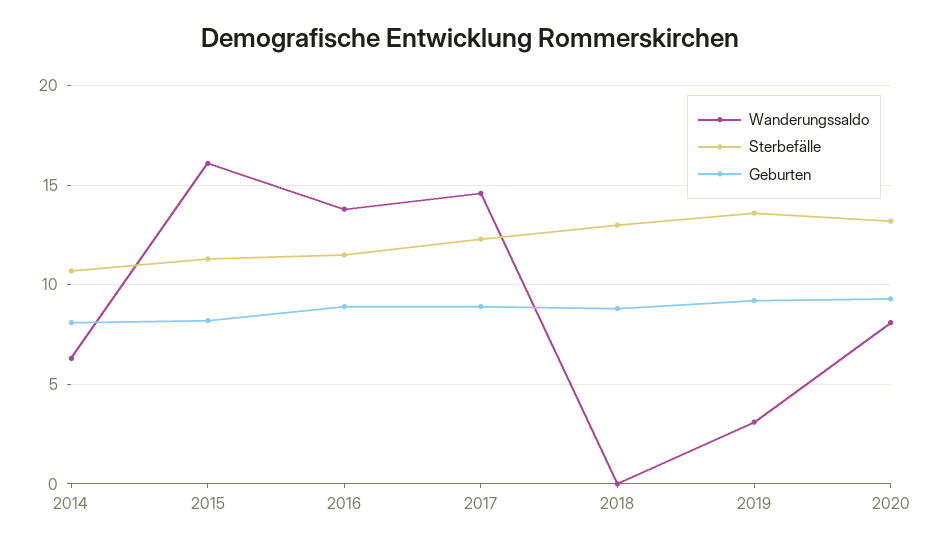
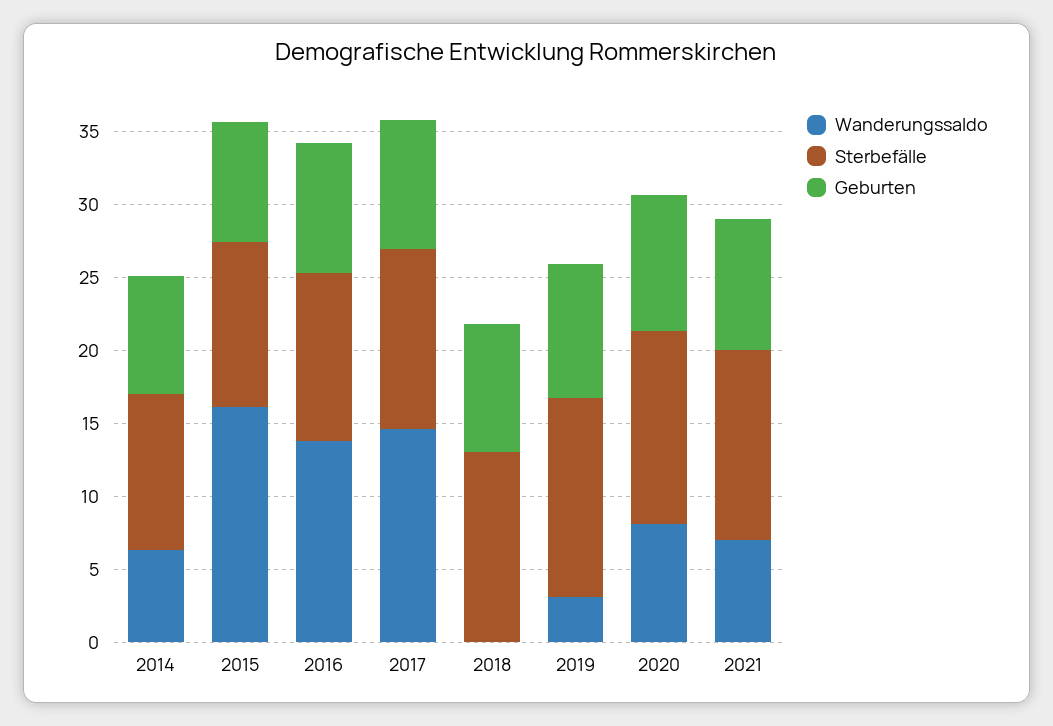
Wanderungssaldo, 2021: none -> 7
Sterbefälle, 2021: none -> 13
Geburten, 2021: none -> 9

